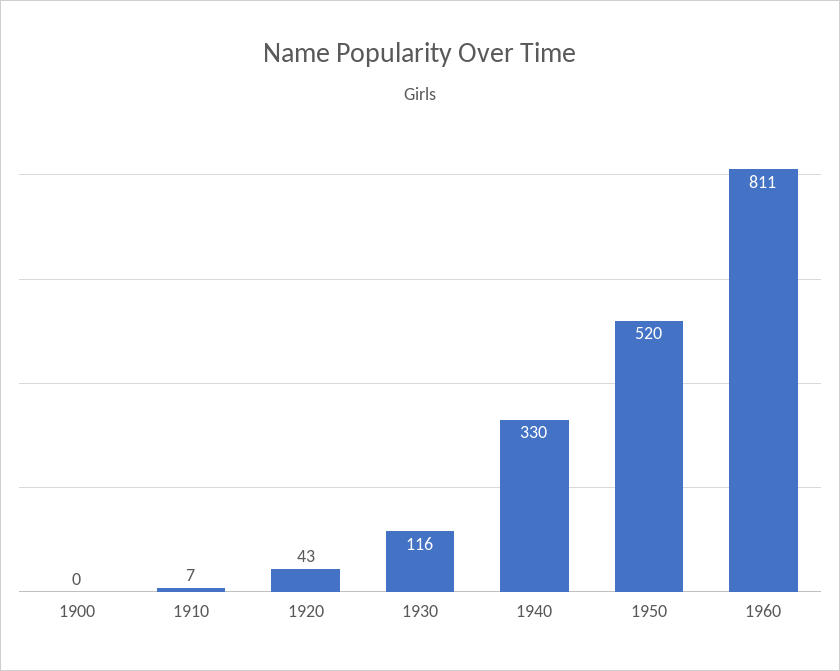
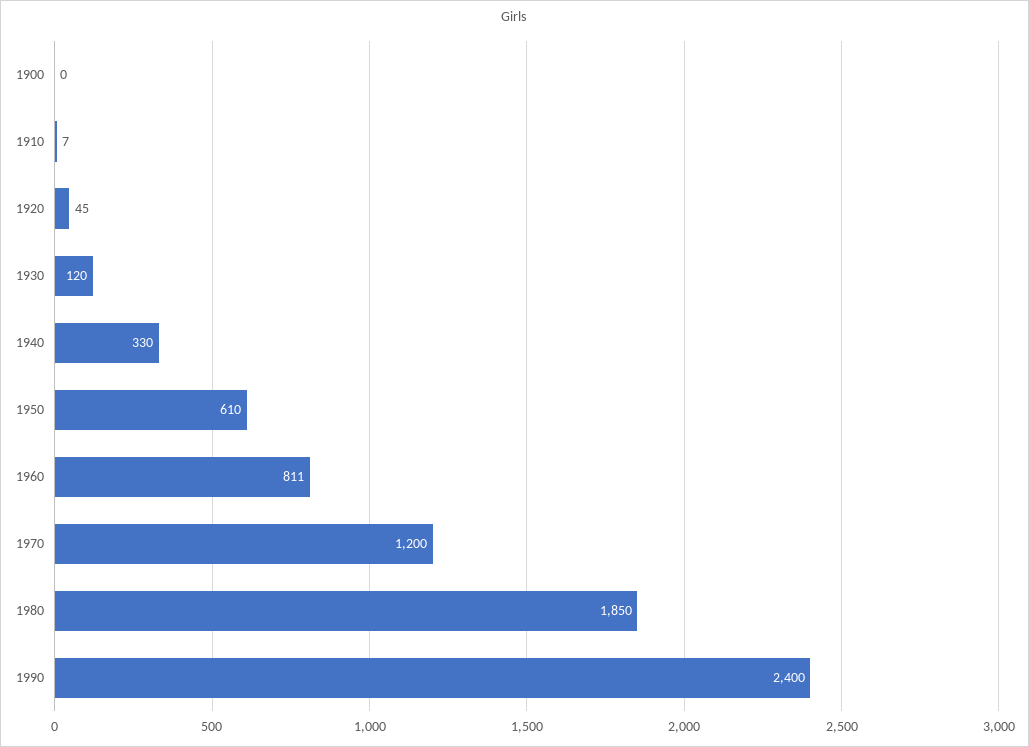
1920: 43 -> 45
1930: 116 -> 120
1950: 520 -> 610
1970: none -> 1200
1980: none -> 1850
1990: none -> 2400

